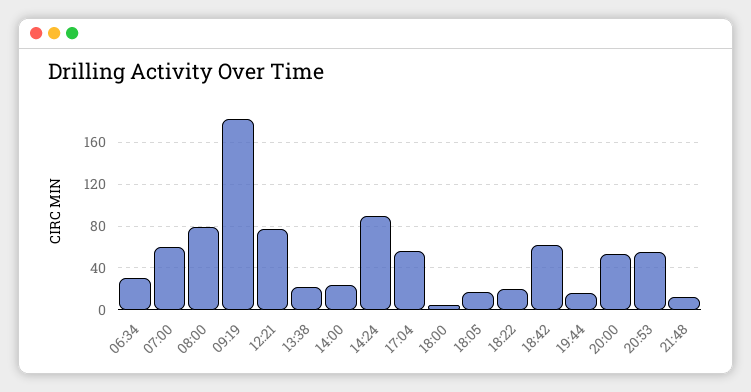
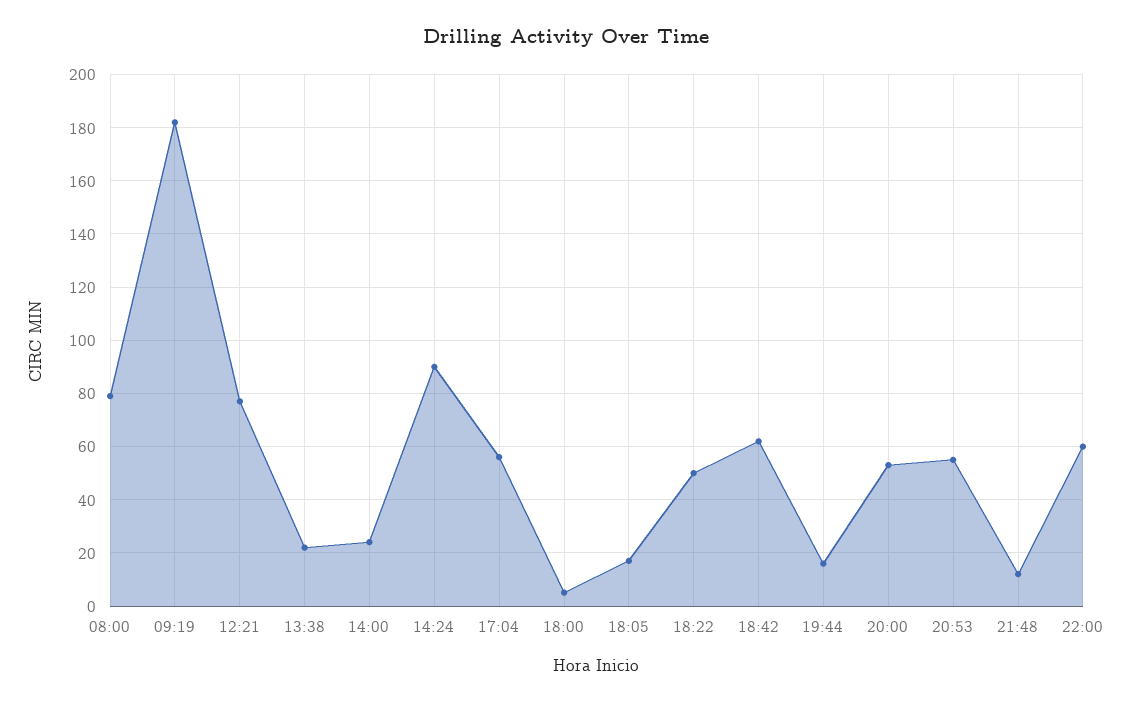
06:34: 30 -> none
07:00: 60 -> none
18:22: 20 -> 50
22:00: none -> 60

